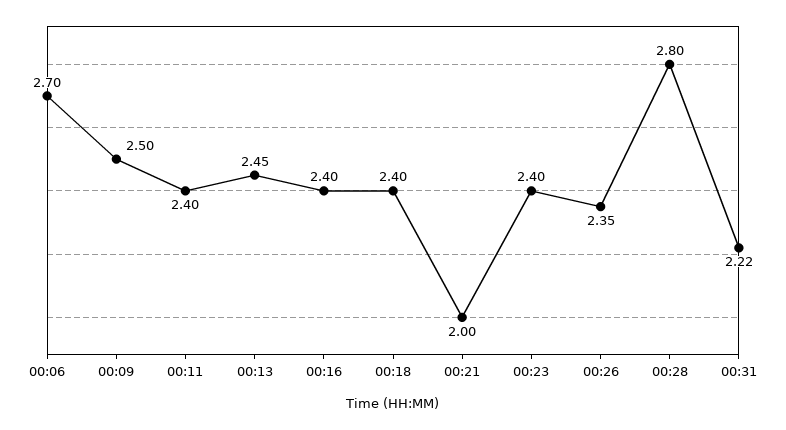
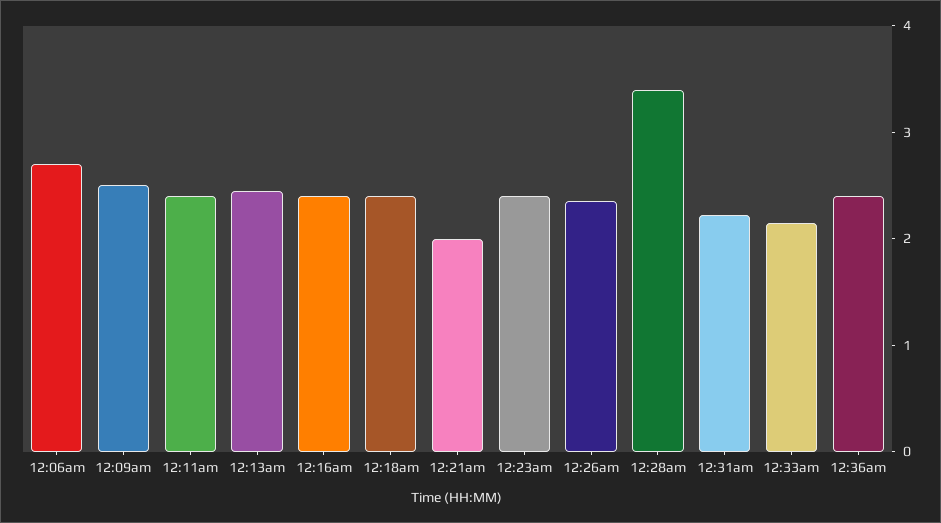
00:28: 2.8 -> 3.4
12:33am: none -> 2.2
12:36am: none -> 2.4

